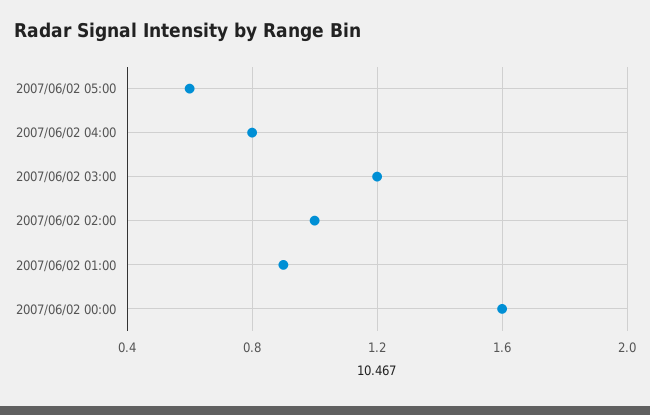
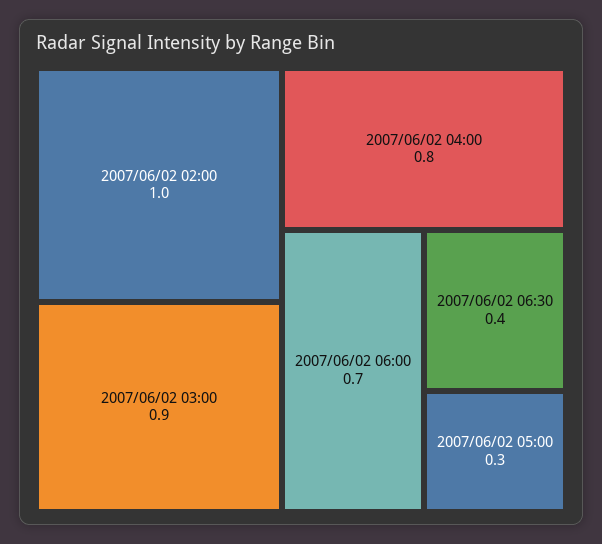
2007/06/02 05:00: 0.6 -> 0.3
2007/06/02 03:00: 1.2 -> 0.9
2007/06/02 01:00: 0.9 -> none
2007/06/02 00:00: 1.6 -> none
2007/06/02 06:00: none -> 0.7
2007/06/02 06:30: none -> 0.4

